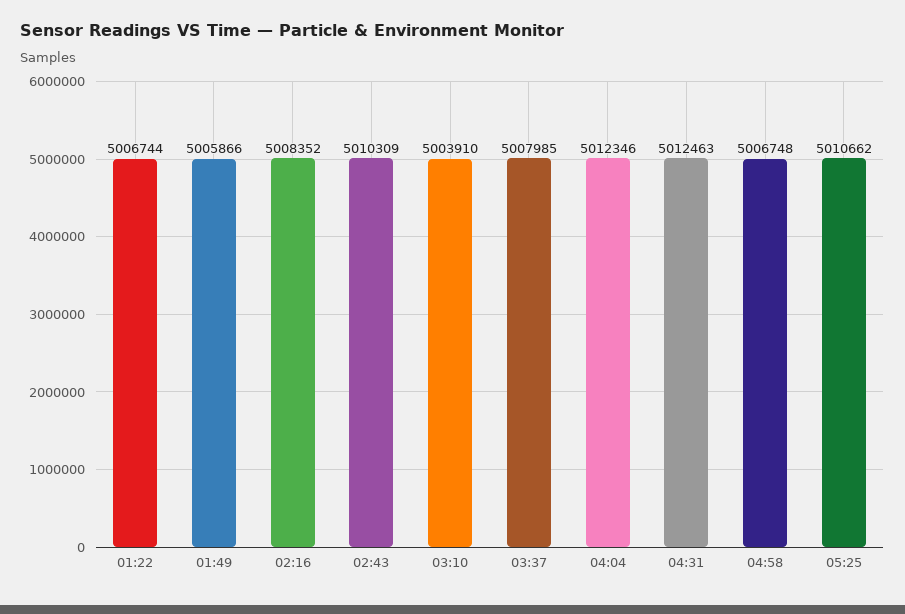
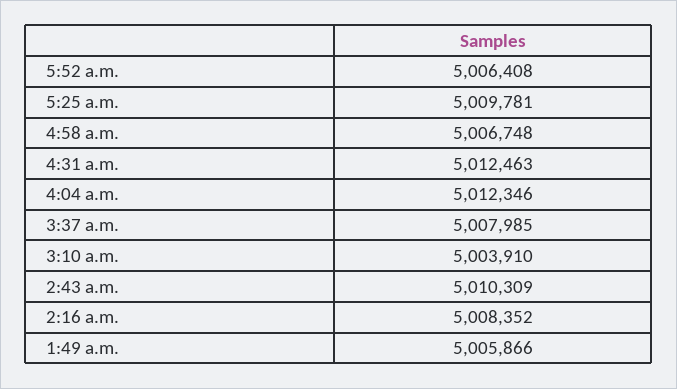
01:22: 5006744 -> none
05:25: 5010662 -> 5009781
5:52 a.m.: none -> 5006408

